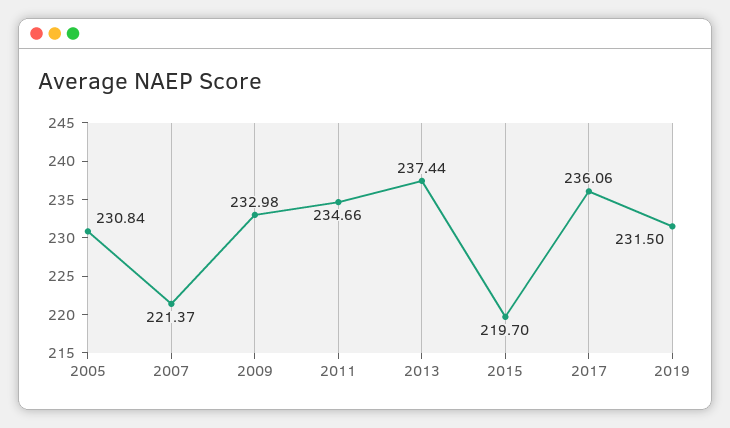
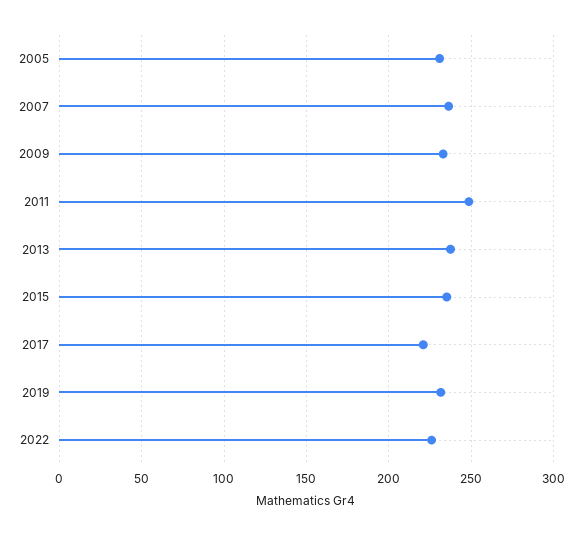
2007: 221.37 -> 235
2011: 234.66 -> 250
2015: 219.7 -> 235
2017: 236.06 -> 220
2022: none -> 225

